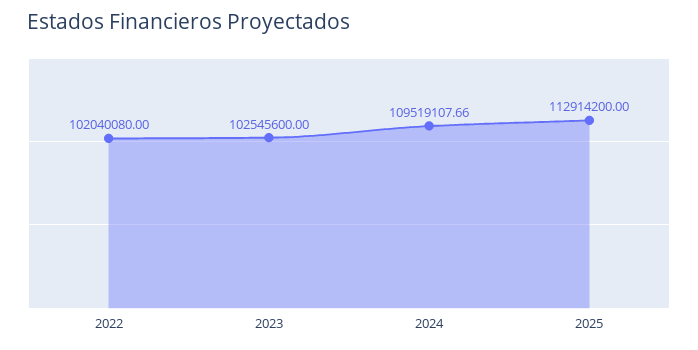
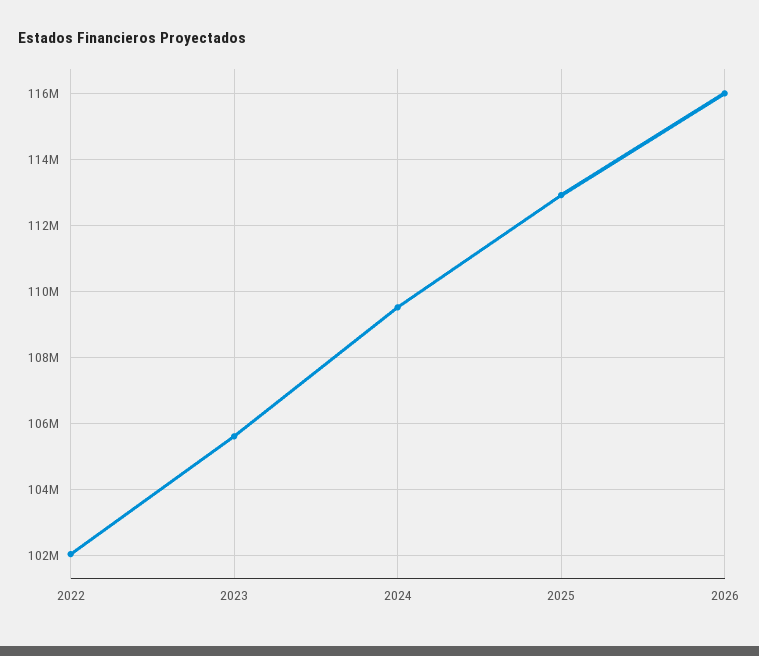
2023: 102545600 -> 105600000
2026: none -> 116000000

